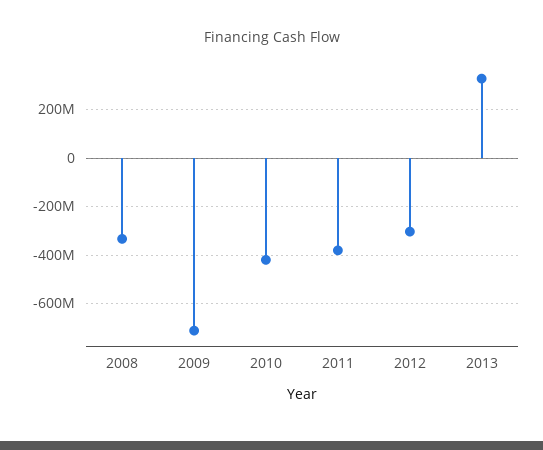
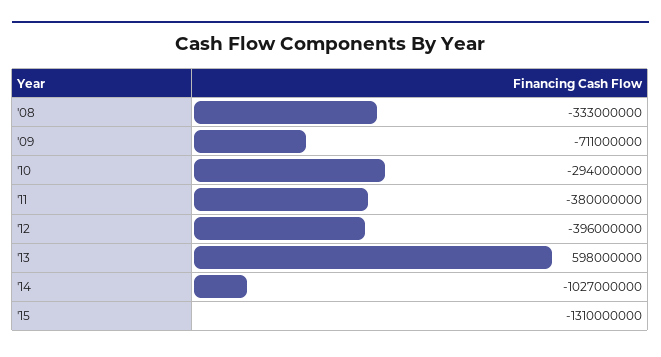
2010: -425000000 -> -294000000
2012: -300000000 -> -396000000
2013: 325000000 -> 598000000
'14: none -> -1027000000
'15: none -> -1310000000

